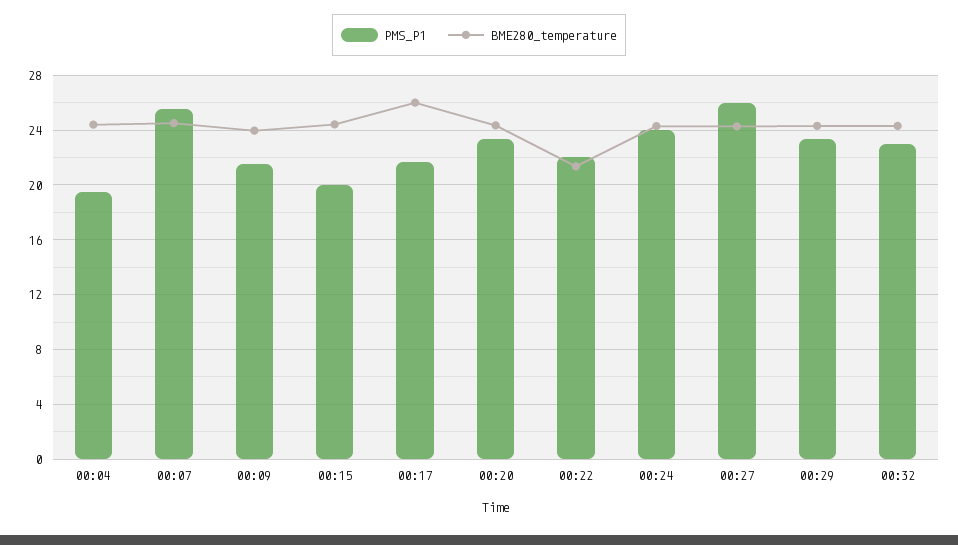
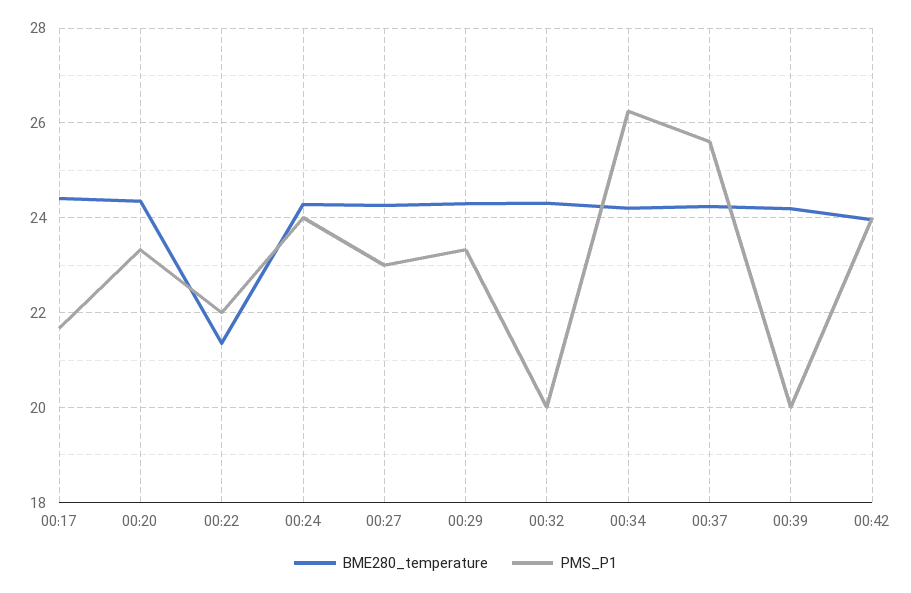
PMS_P1, 00:04: 19.5 -> none
BME280_temperature, 00:04: 24.5 -> none
PMS_P1, 00:07: 25.5 -> none
BME280_temperature, 00:07: 24.5 -> none
PMS_P1, 00:09: 21.5 -> none
BME280_temperature, 00:09: 24 -> none
PMS_P1, 00:15: 20 -> none
BME280_temperature, 00:15: 24.5 -> none
BME280_temperature, 00:17: 26 -> 24.4
PMS_P1, 00:27: 26 -> 23
PMS_P1, 00:32: 23 -> 20
BME280_temperature, 00:34: none -> 24.2
PMS_P1, 00:34: none -> 26.2
BME280_temperature, 00:37: none -> 24.2
PMS_P1, 00:37: none -> 25.6
BME280_temperature, 00:39: none -> 24.2
PMS_P1, 00:39: none -> 20
BME280_temperature, 00:42: none -> 24
PMS_P1, 00:42: none -> 24

